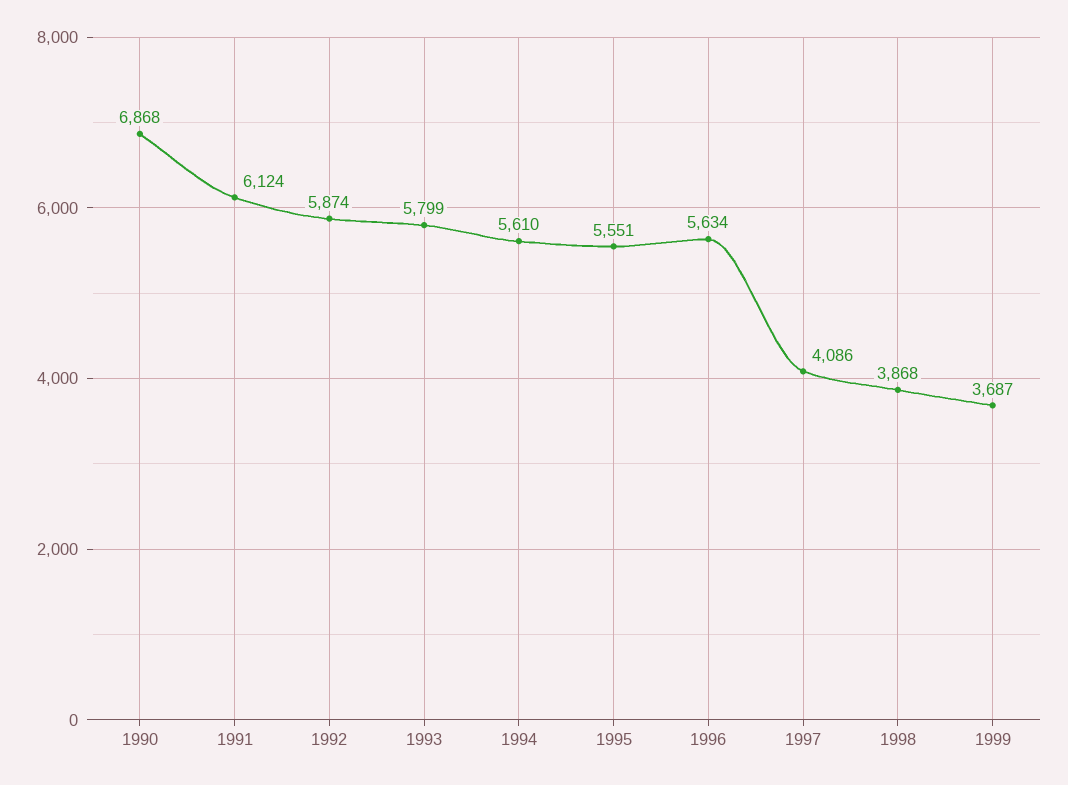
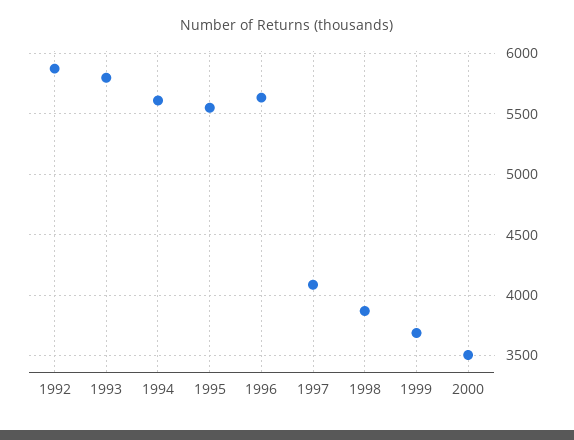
1990: 6868 -> none
1991: 6124 -> none
2000: none -> 3500

